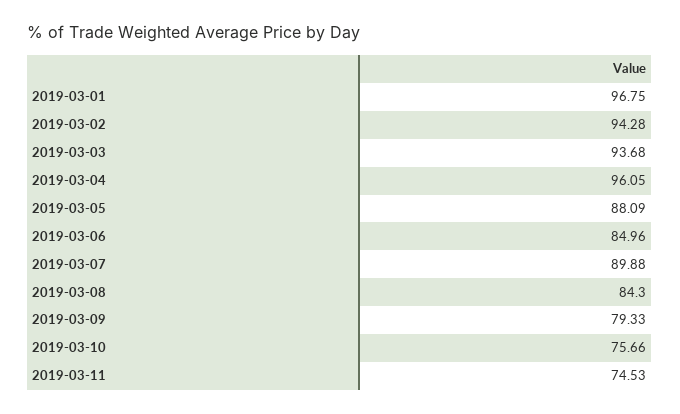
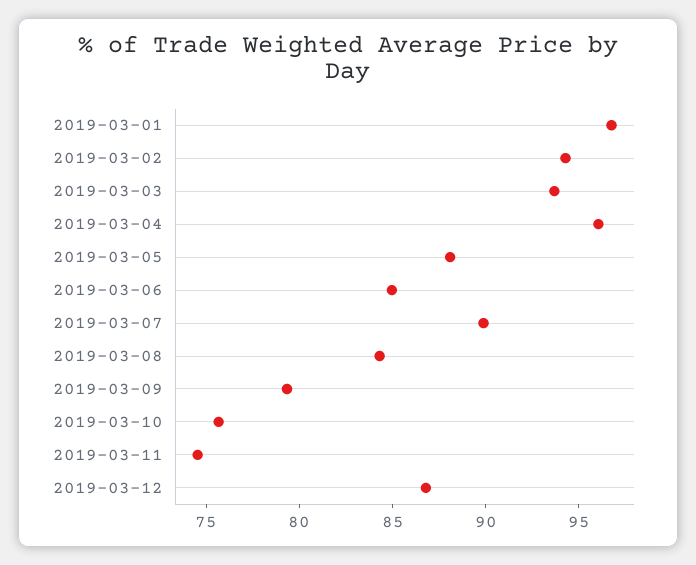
2019-03-12: none -> 87

